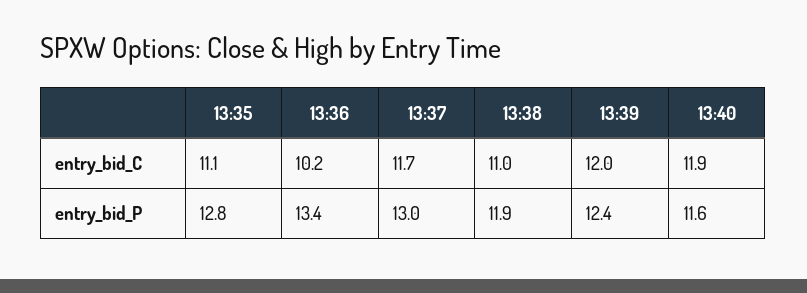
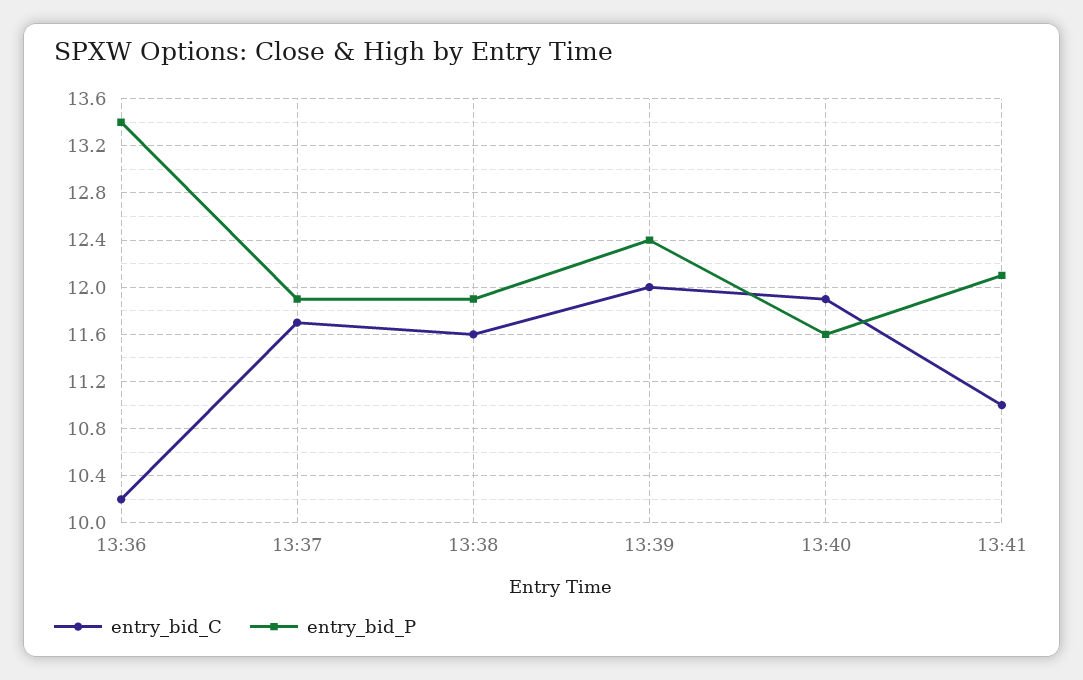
entry_bid_C, 13:35: 11.1 -> none
entry_bid_C, 13:38: 11 -> 11.6
entry_bid_P, 13:35: 12.8 -> none
entry_bid_P, 13:37: 13 -> 11.9
entry_bid_C, 13:41: none -> 11
entry_bid_P, 13:41: none -> 12.1

